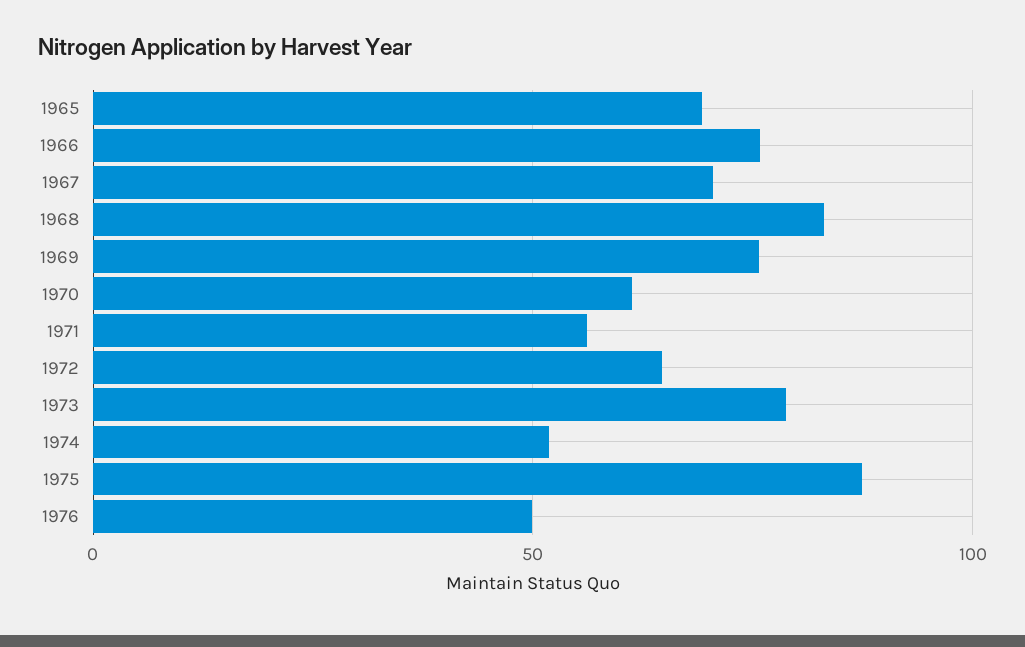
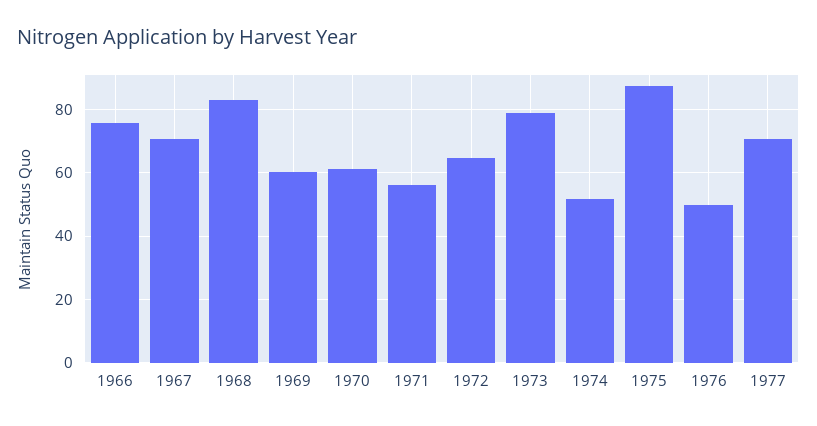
1965: 70 -> none
1969: 75 -> 60
1977: none -> 70

